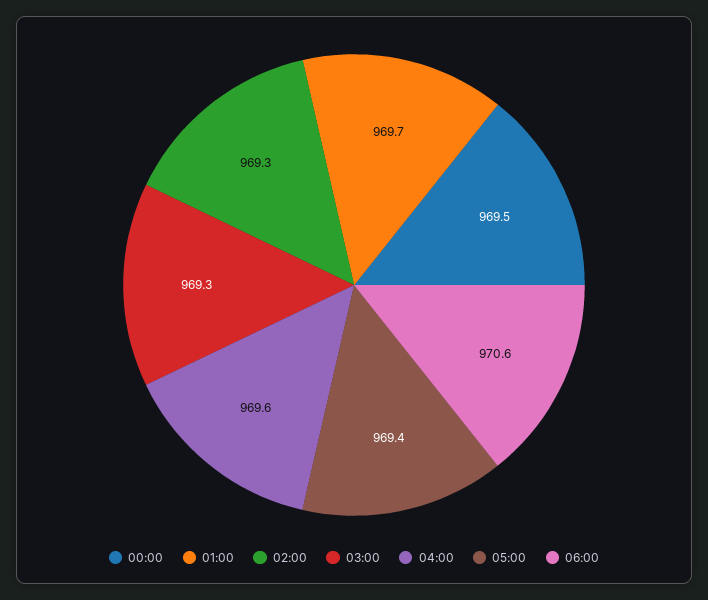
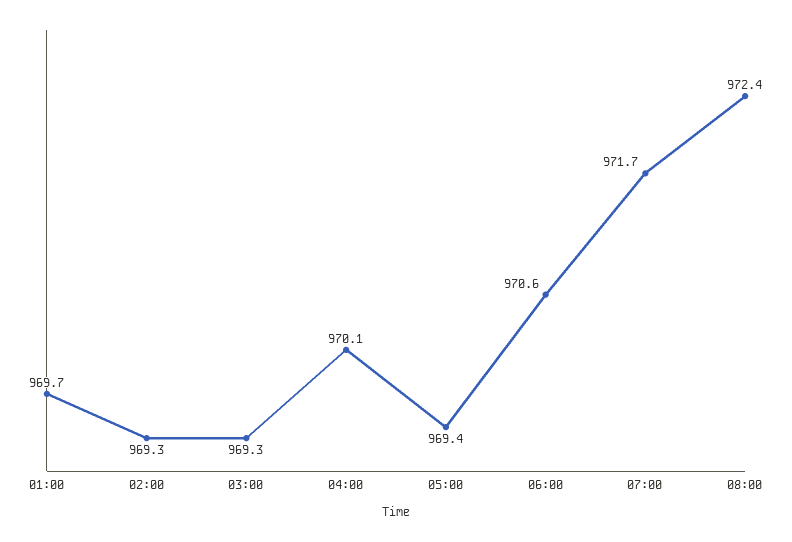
00:00: 969.5 -> none
04:00: 969.6 -> 970.1
07:00: none -> 971.7
08:00: none -> 972.4

